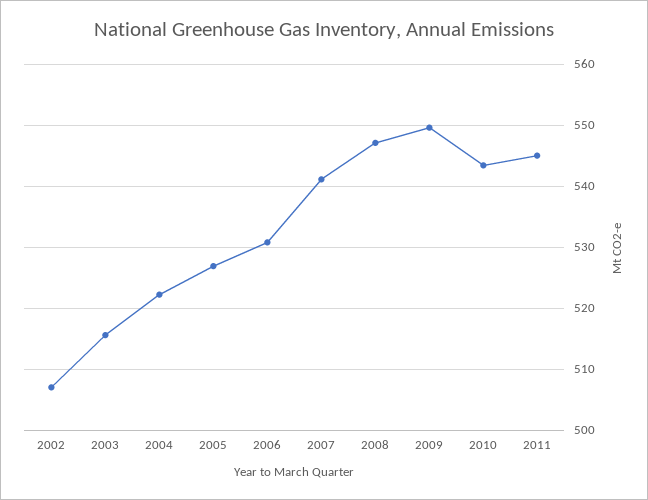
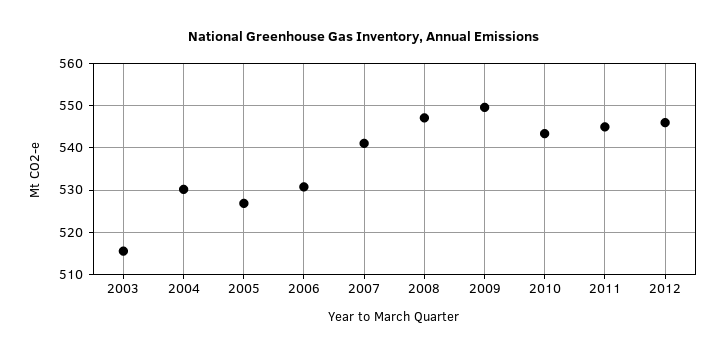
2002: 507 -> none
2004: 522 -> 530
2012: none -> 546

